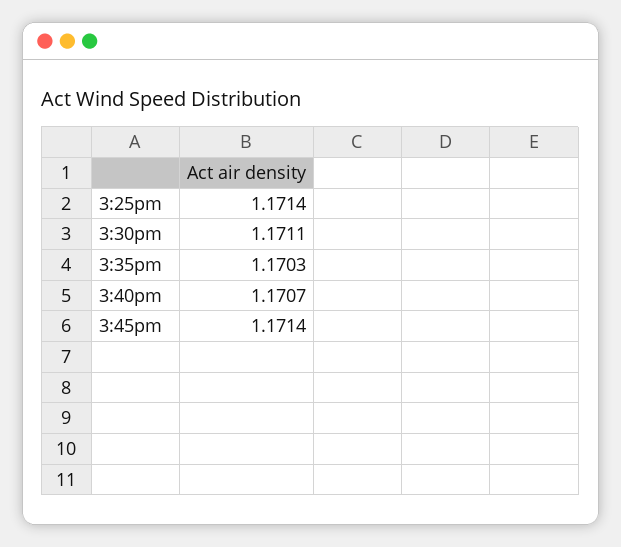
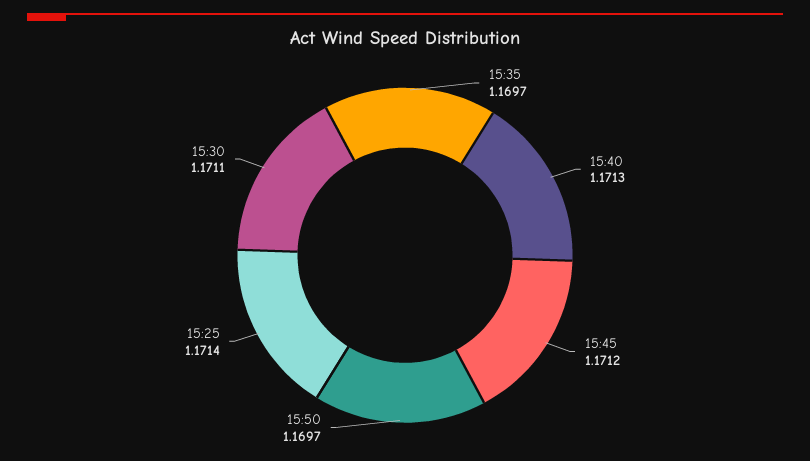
3:35pm: 1.1703 -> 1.1697
3:40pm: 1.1707 -> 1.1713
3:45pm: 1.1714 -> 1.1712
15:50: none -> 1.1697

